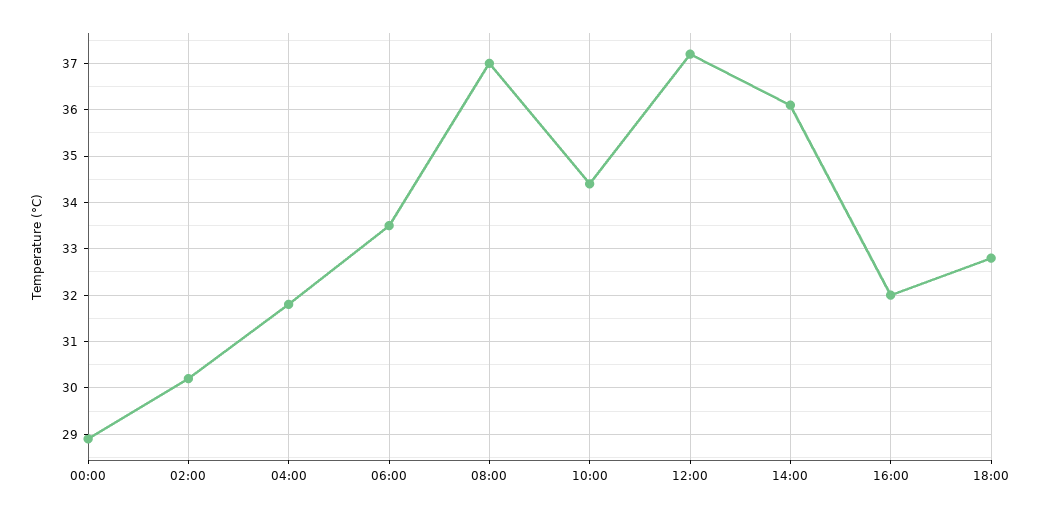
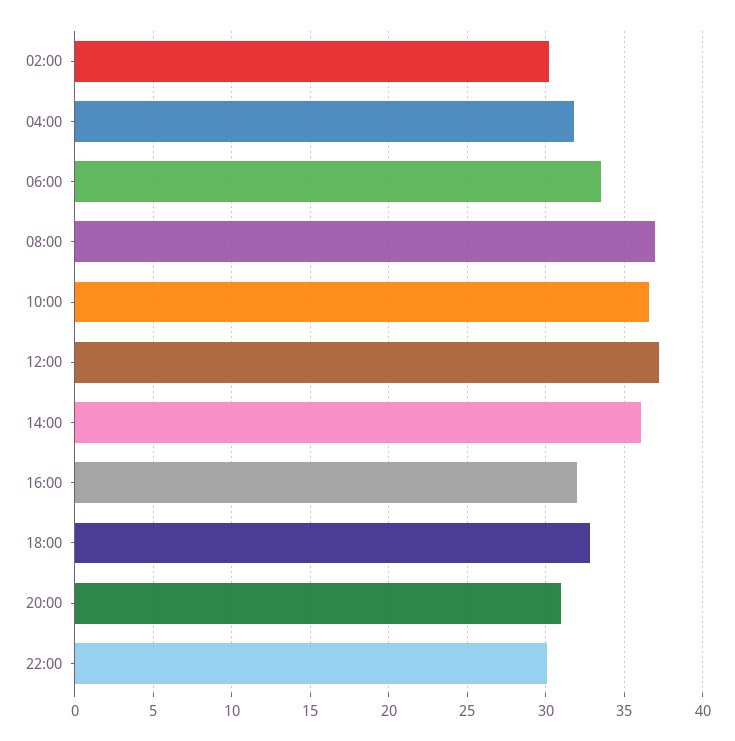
00:00: 29 -> none
10:00: 34.5 -> 36.5
20:00: none -> 31
22:00: none -> 30

